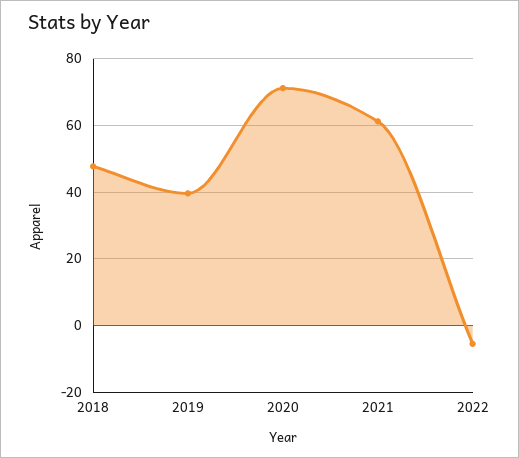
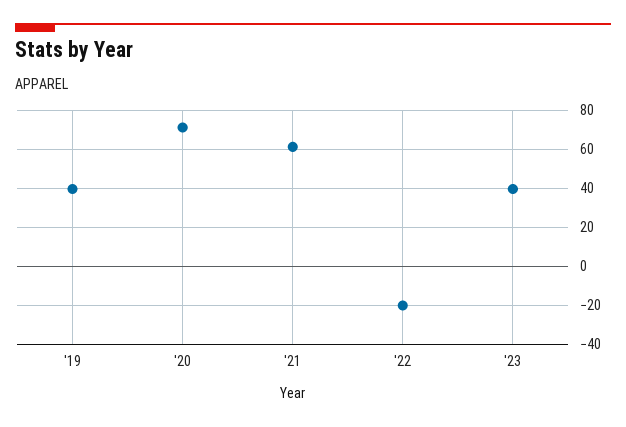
2018: 48 -> none
2022: -6 -> -20
'23: none -> 40

